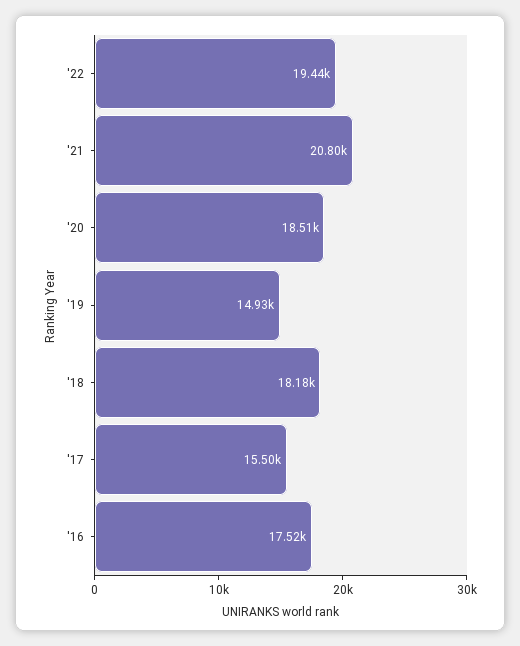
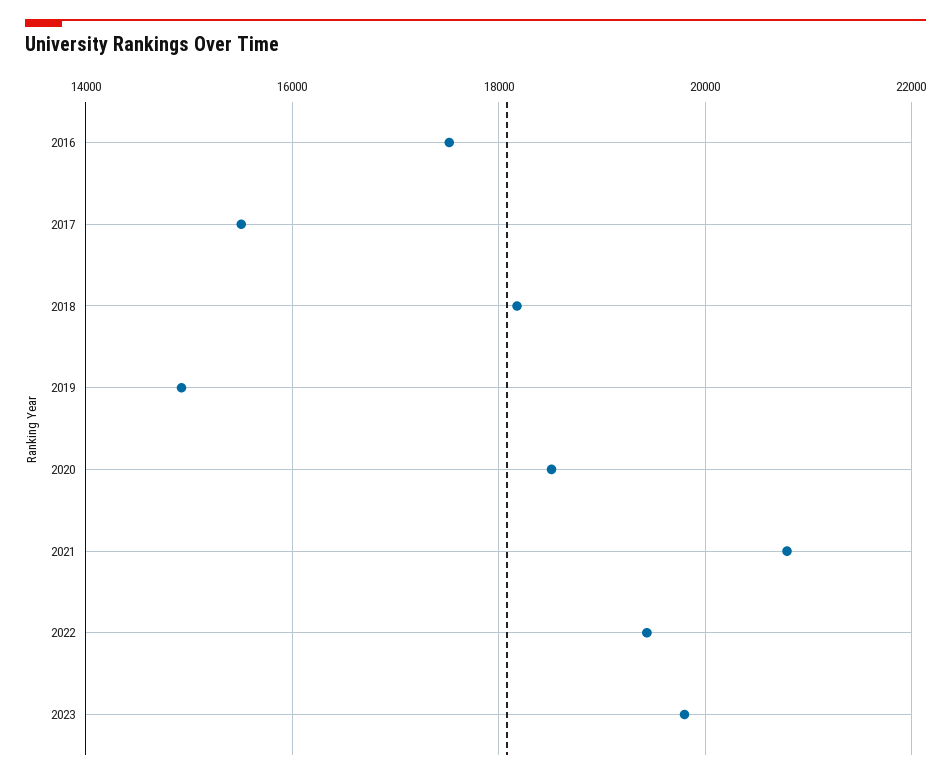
2023: none -> 19800

